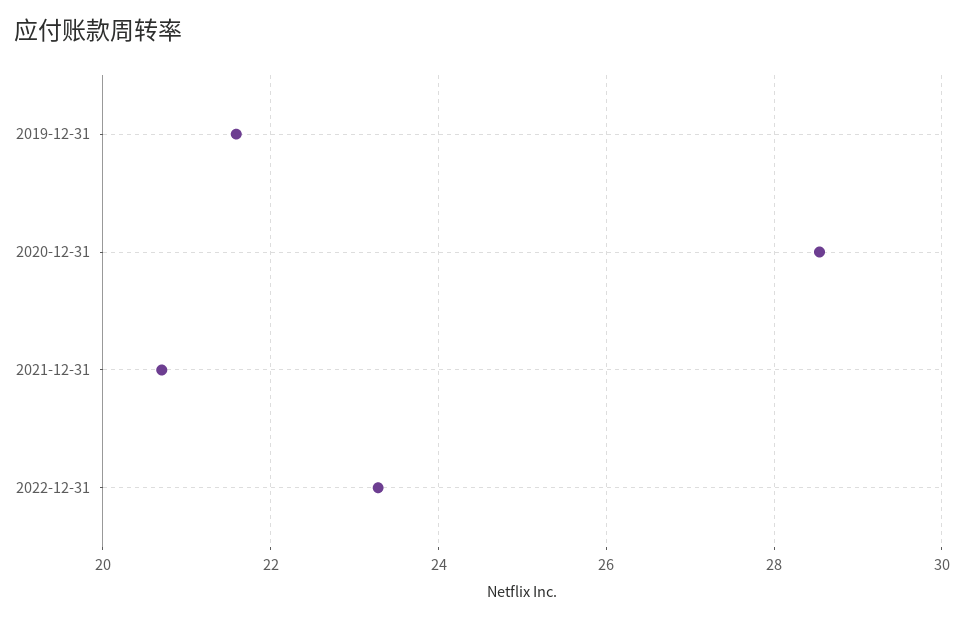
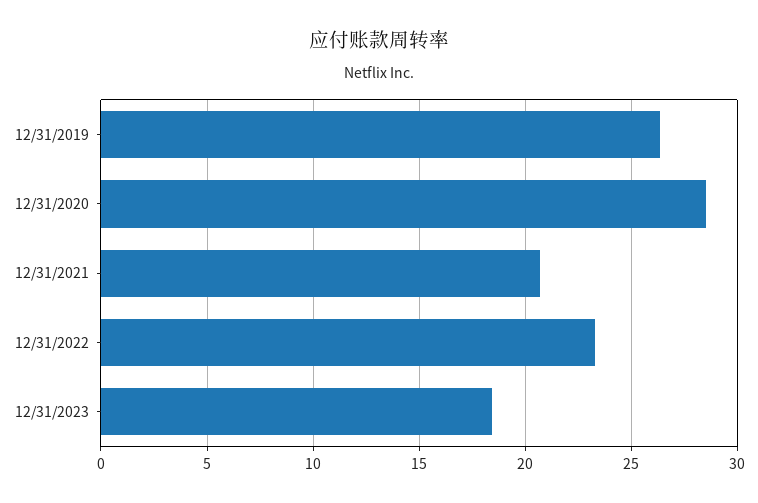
2019-12-31: 21.6 -> 26.5
12/31/2023: none -> 18.5

